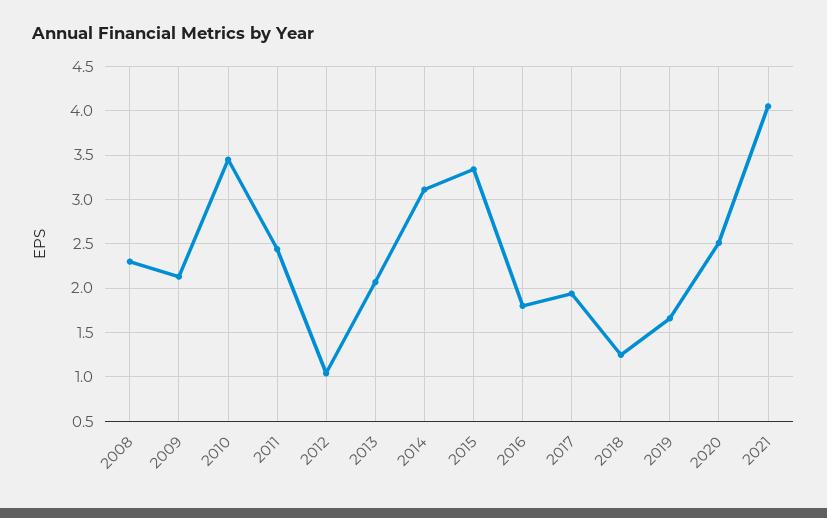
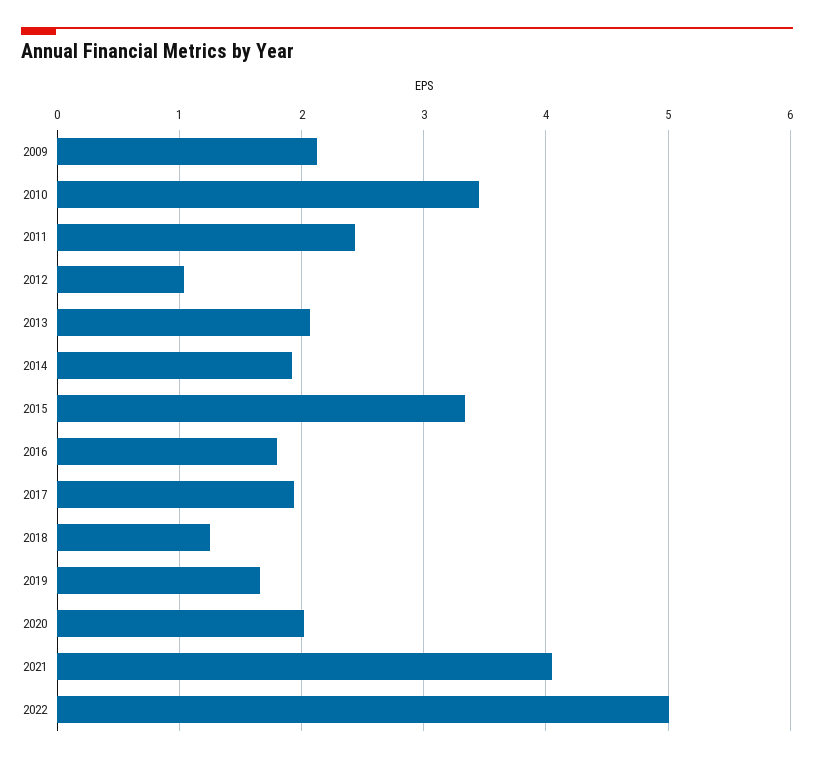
2008: 2.3 -> none
2014: 3.1 -> 1.9
2020: 2.5 -> 2
2022: none -> 5

